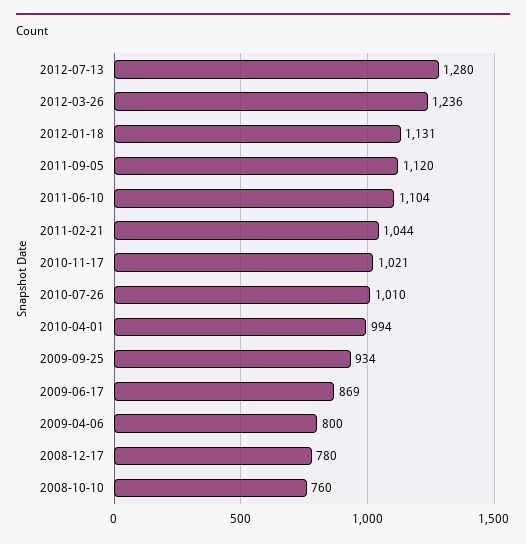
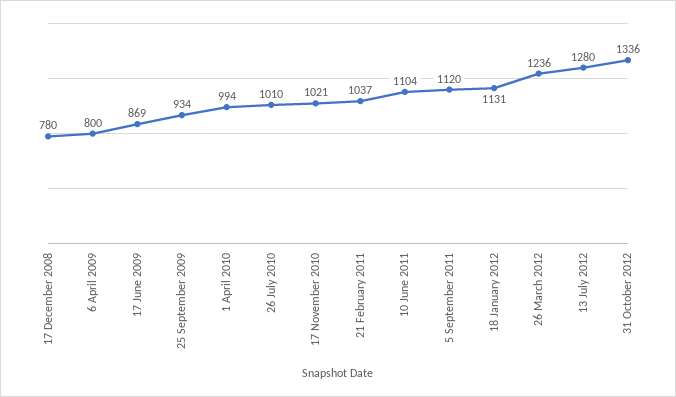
2011-02-21: 1044 -> 1037
2008-10-10: 760 -> none
31 October 2012: none -> 1336

